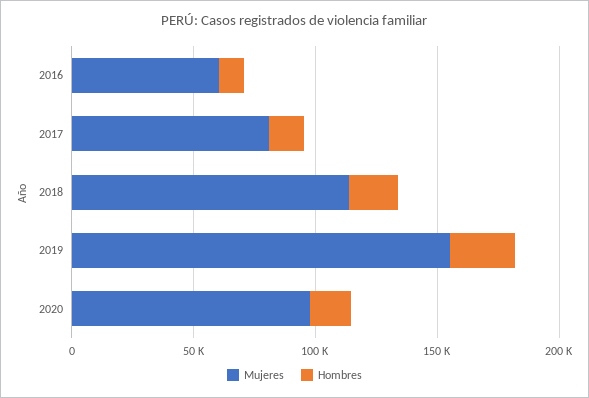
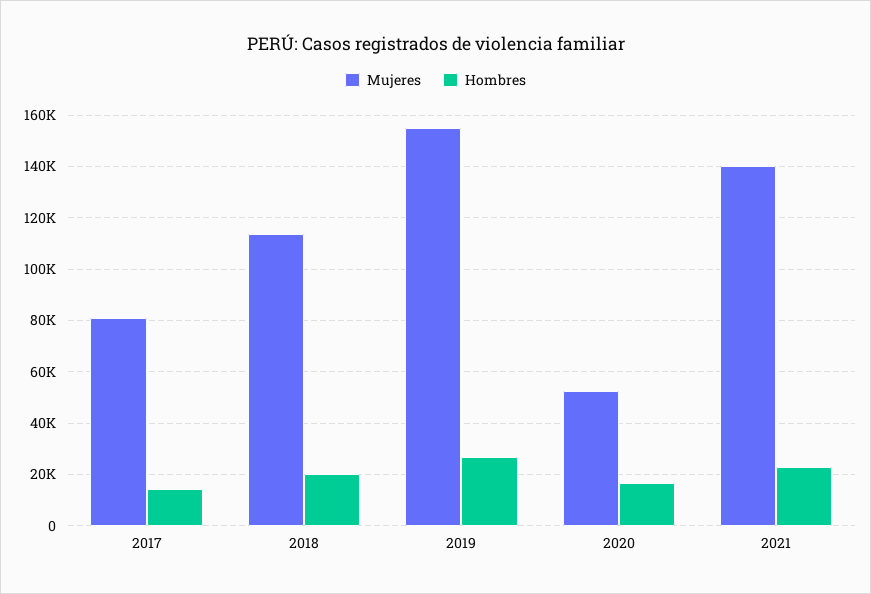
Mujeres, 2016: 60000 -> none
Hombres, 2016: 10000 -> none
Mujeres, 2020: 100000 -> 52500
Mujeres, 2021: none -> 140000
Hombres, 2021: none -> 22500

